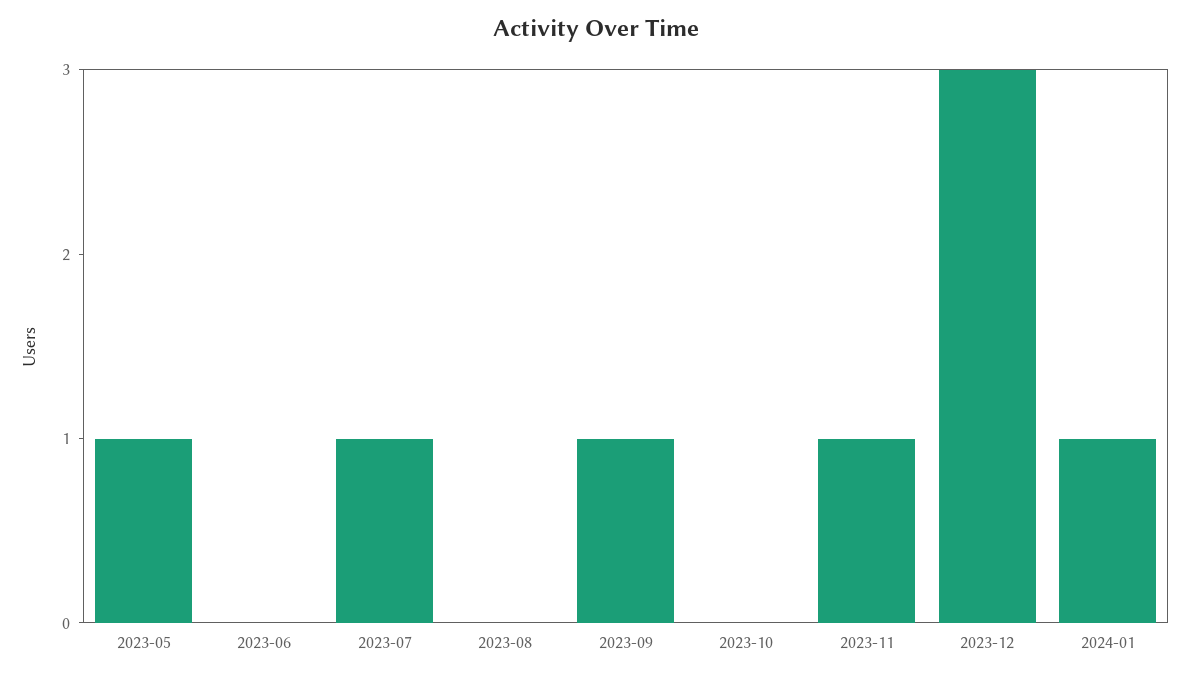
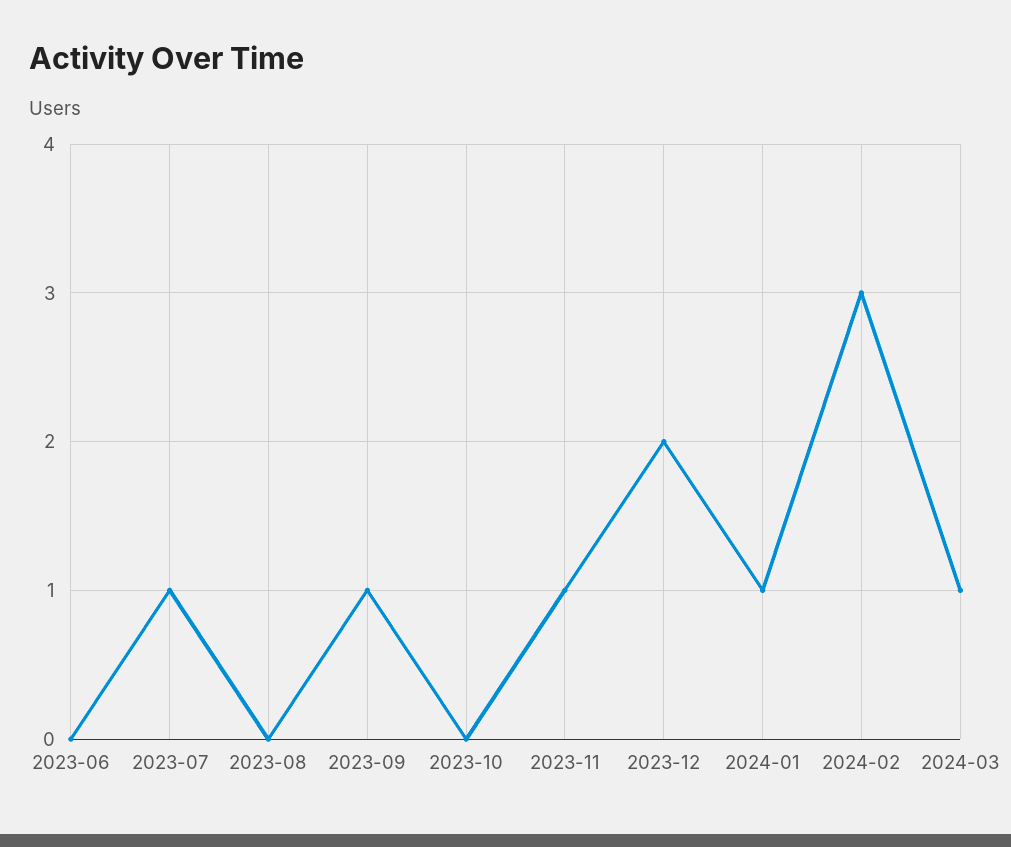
2023-05: 1 -> none
2023-12: 3 -> 2
2024-02: none -> 3
2024-03: none -> 1

